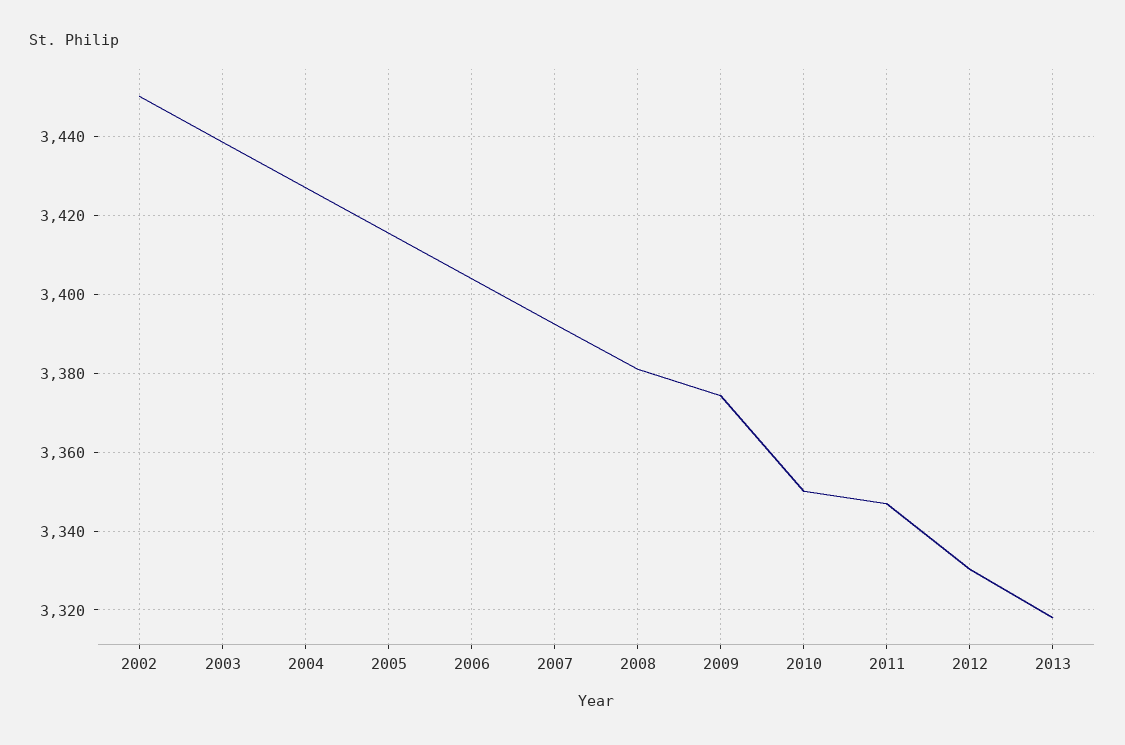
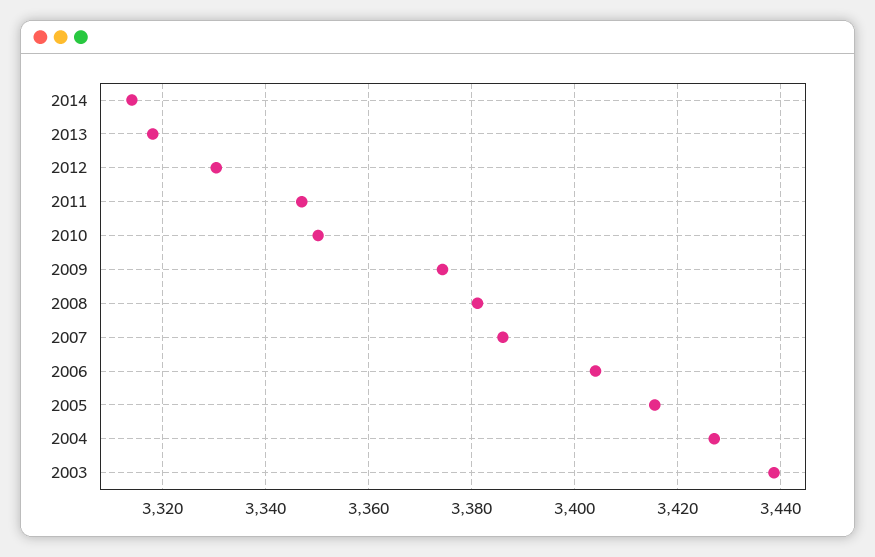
2002: 3450 -> none
2007: 3392 -> 3386
2014: none -> 3314

